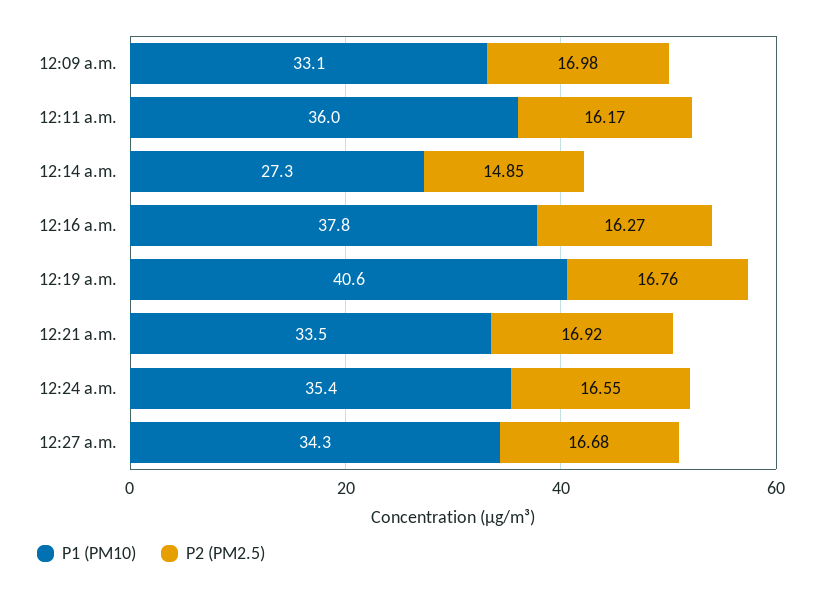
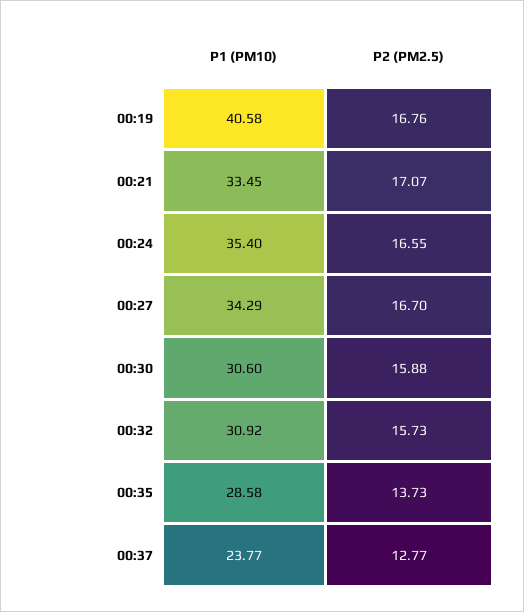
P1 (PM10), 12:09 a.m.: 33.1 -> none
P2 (PM2.5), 12:09 a.m.: 16.98 -> none
P1 (PM10), 12:11 a.m.: 36 -> none
P2 (PM2.5), 12:11 a.m.: 16.17 -> none
P1 (PM10), 12:14 a.m.: 27.3 -> none
P2 (PM2.5), 12:14 a.m.: 14.85 -> none
P1 (PM10), 12:16 a.m.: 37.8 -> none
P2 (PM2.5), 12:16 a.m.: 16.27 -> none
P2 (PM2.5), 12:21 a.m.: 16.92 -> 17.07
P2 (PM2.5), 12:27 a.m.: 16.68 -> 16.7
P1 (PM10), 00:30: none -> 30.6
P2 (PM2.5), 00:30: none -> 15.88
P1 (PM10), 00:32: none -> 30.92
P2 (PM2.5), 00:32: none -> 15.73
P1 (PM10), 00:35: none -> 28.58
P2 (PM2.5), 00:35: none -> 13.73
P1 (PM10), 00:37: none -> 23.77
P2 (PM2.5), 00:37: none -> 12.77

